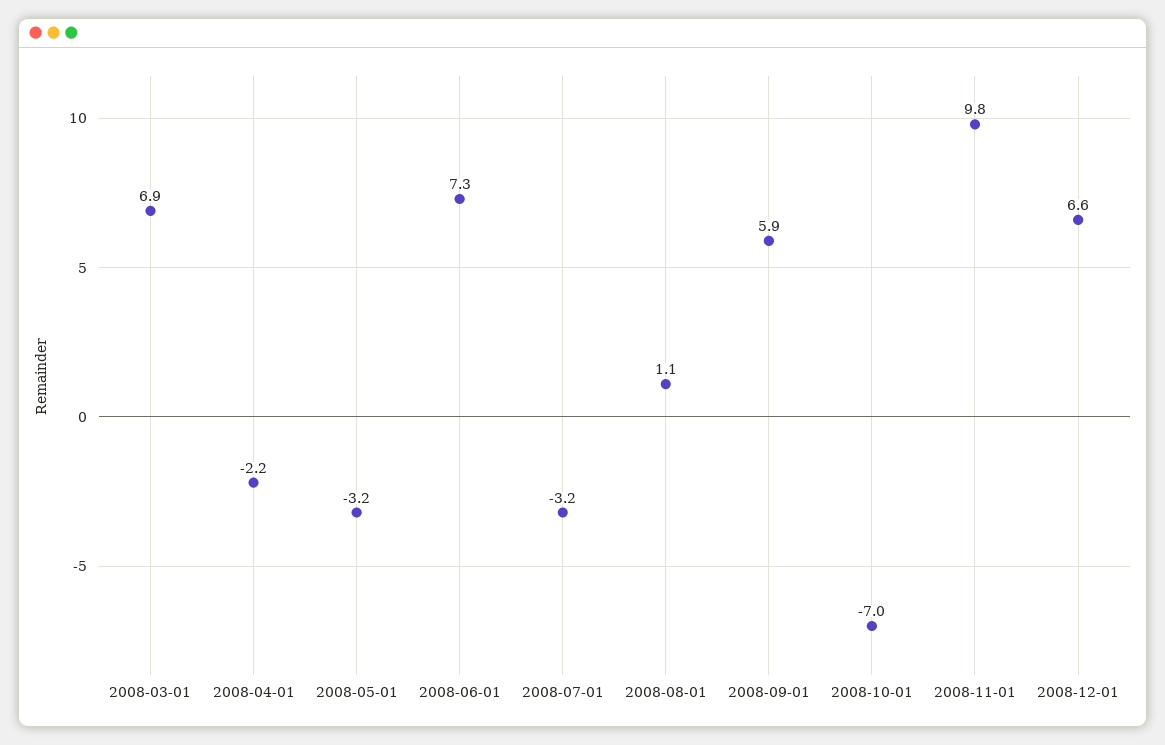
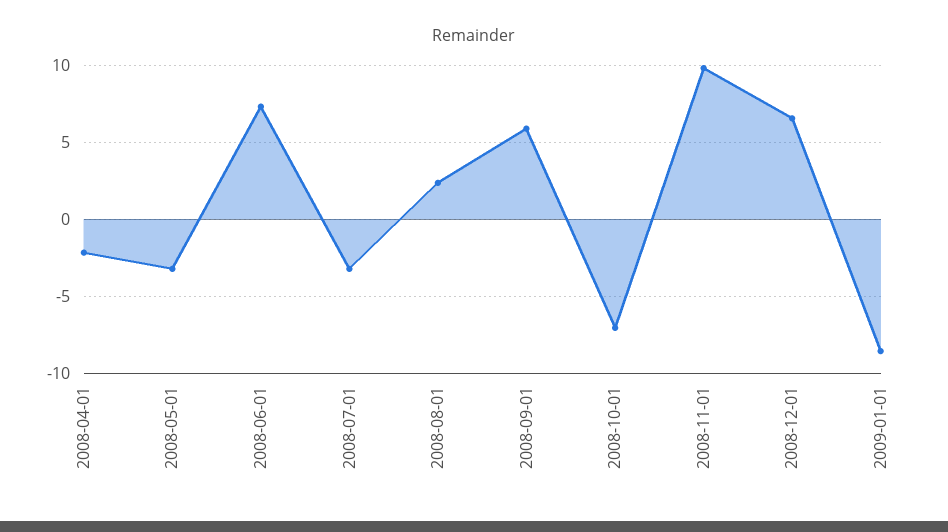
2008-03-01: 6.9 -> none
2008-08-01: 1.1 -> 2.5
2009-01-01: none -> -8.5

